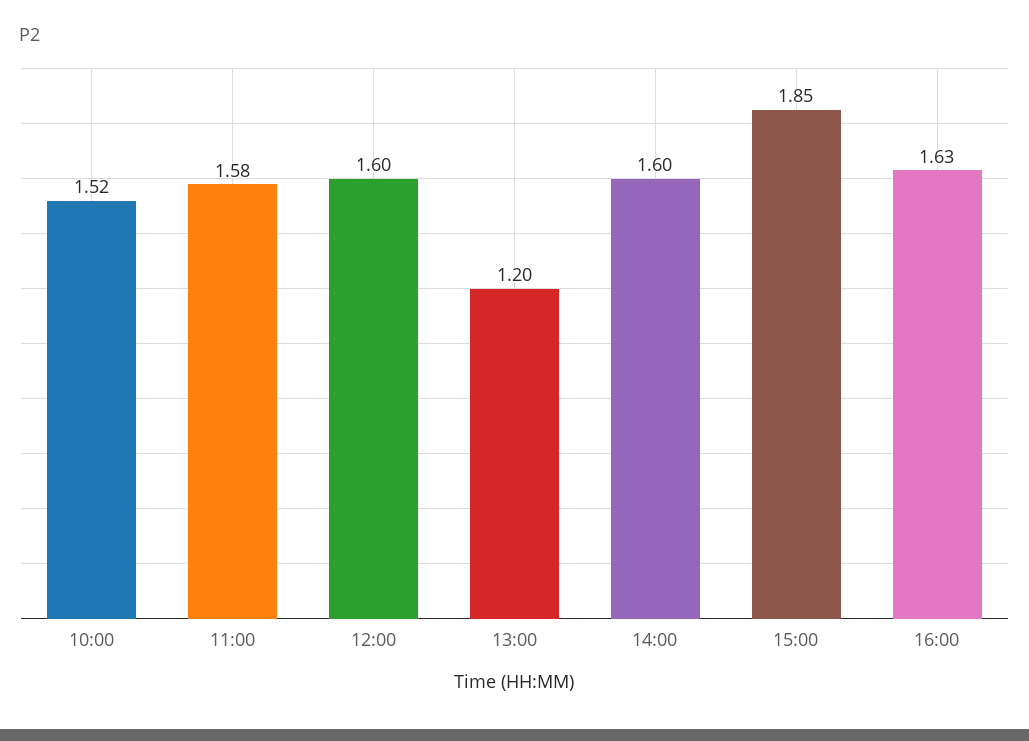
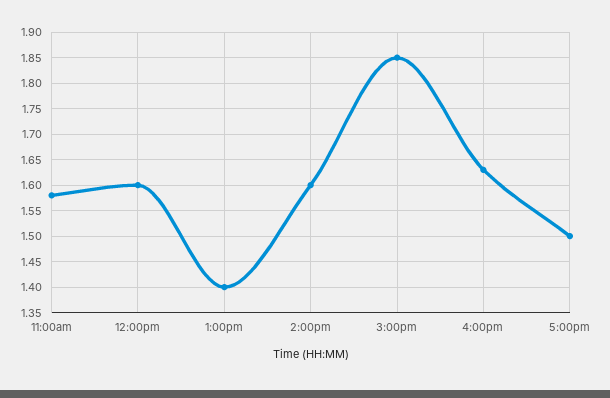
10:00: 1.52 -> none
13:00: 1.2 -> 1.4
5:00pm: none -> 1.5

